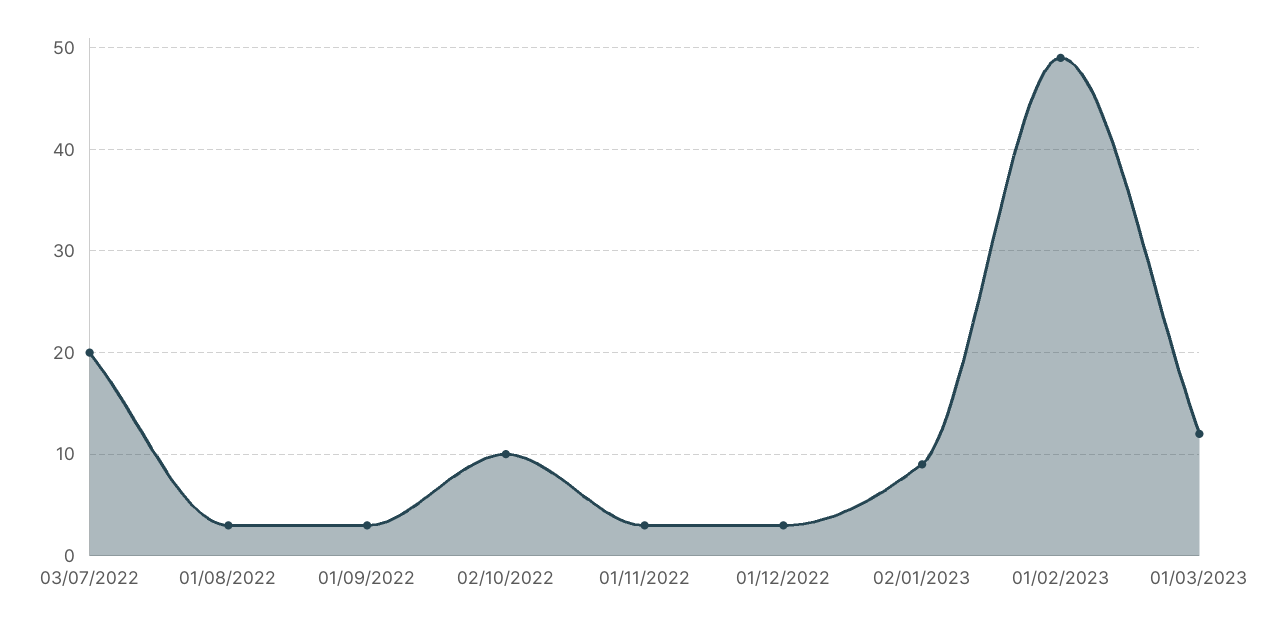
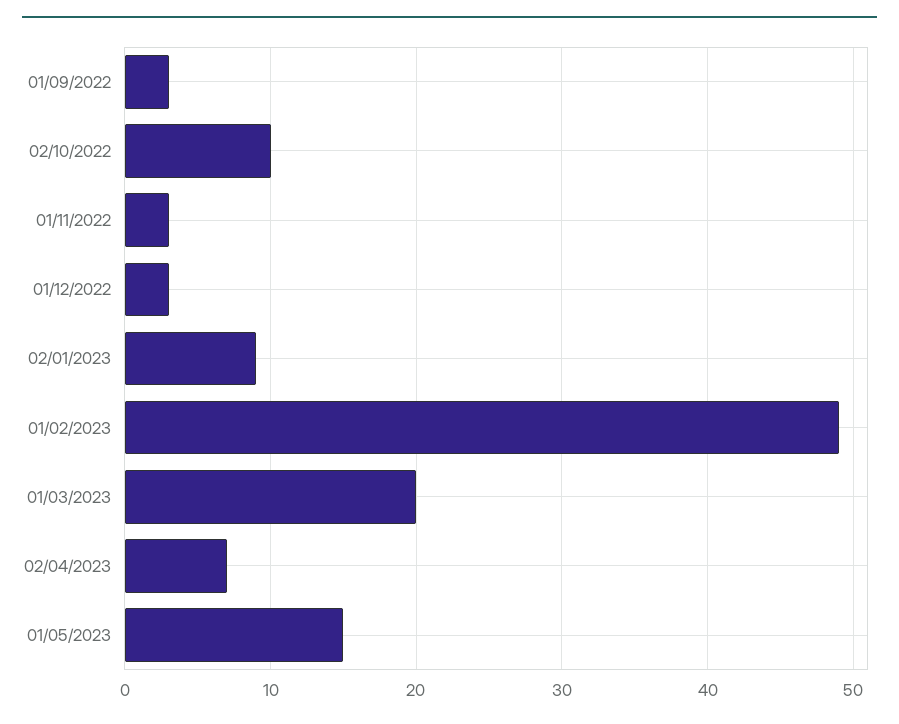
03/07/2022: 20 -> none
01/08/2022: 3 -> none
01/03/2023: 12 -> 20
02/04/2023: none -> 7
01/05/2023: none -> 15

